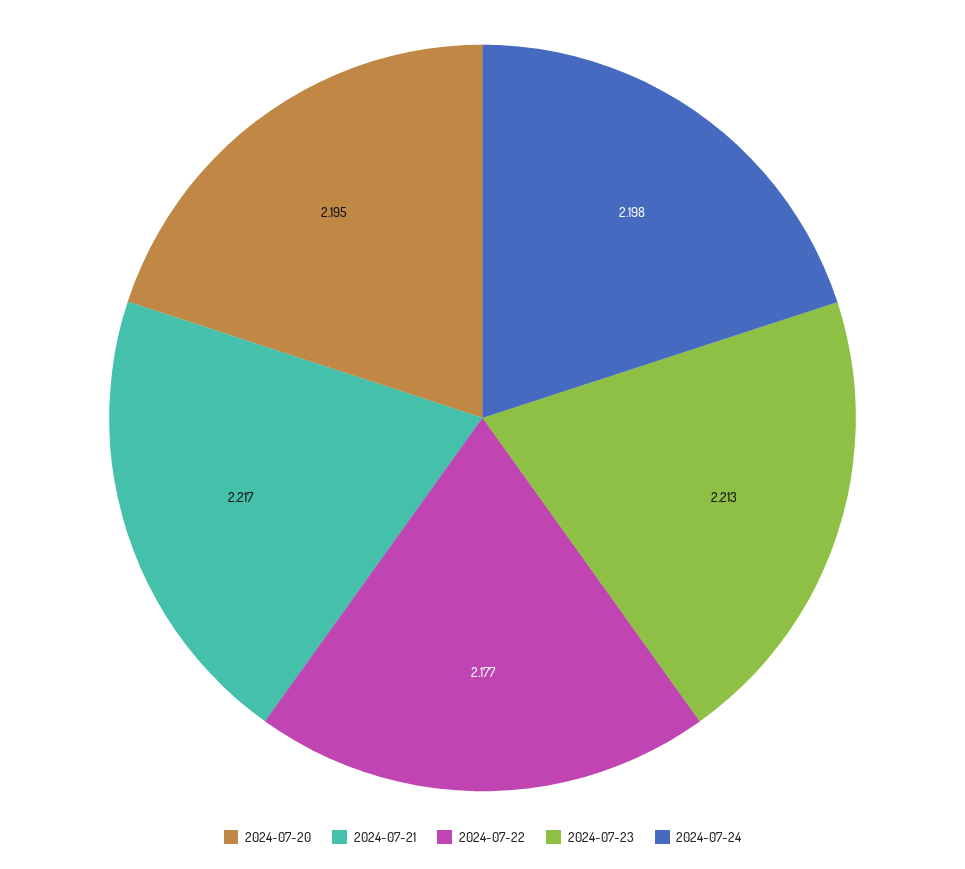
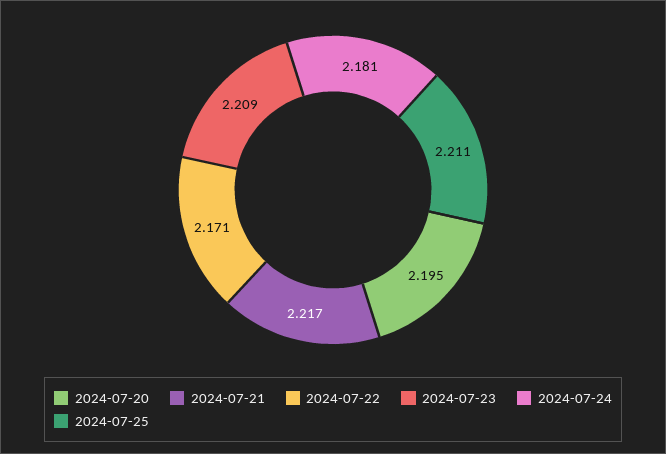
2024-07-22: 2.177 -> 2.171
2024-07-23: 2.213 -> 2.209
2024-07-24: 2.198 -> 2.181
2024-07-25: none -> 2.211

